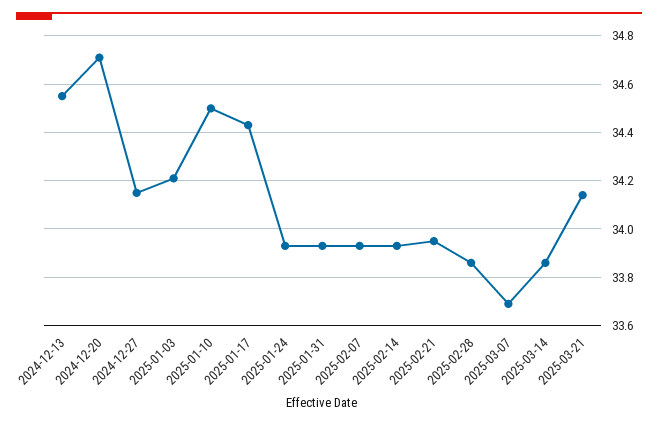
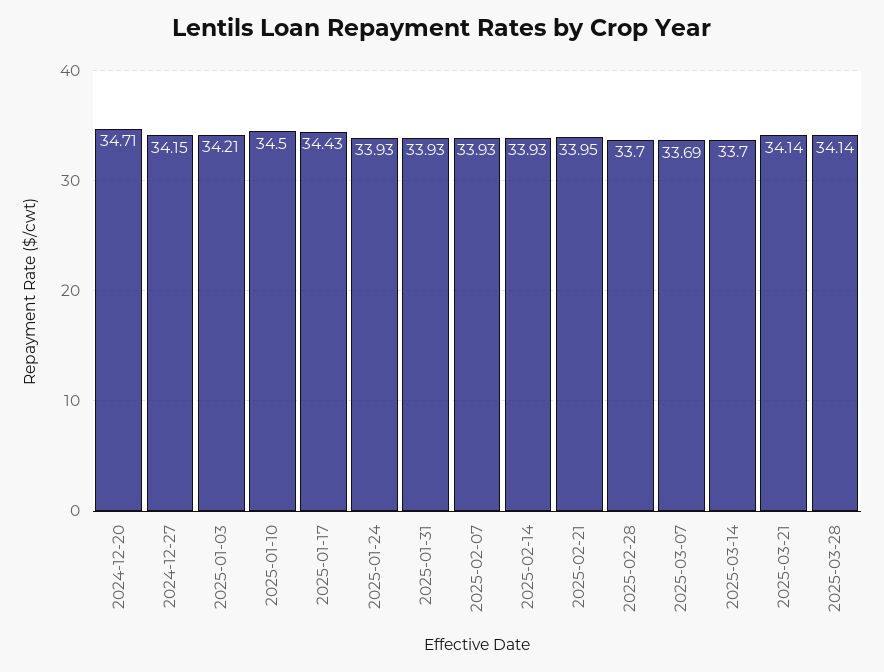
2024-12-13: 34.55 -> none
2025-02-28: 33.85 -> 33.7
2025-03-14: 33.85 -> 33.7
2025-03-28: none -> 34.14

